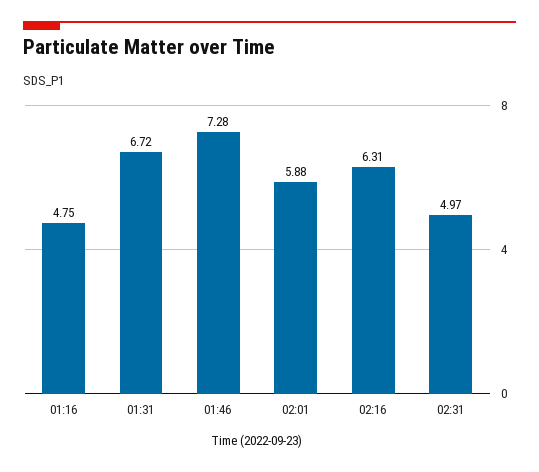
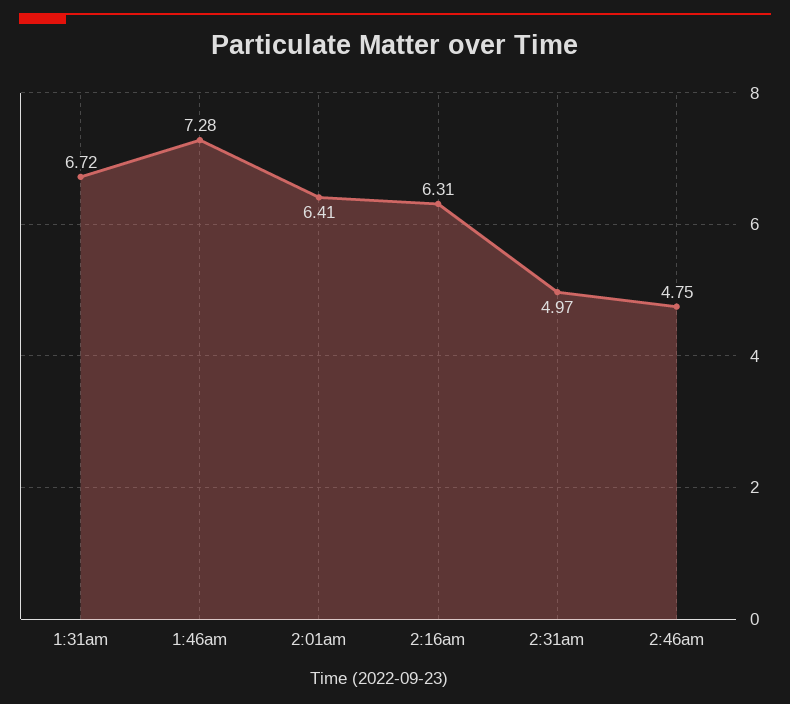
01:16: 4.75 -> none
02:01: 5.88 -> 6.41
2:46am: none -> 4.75

